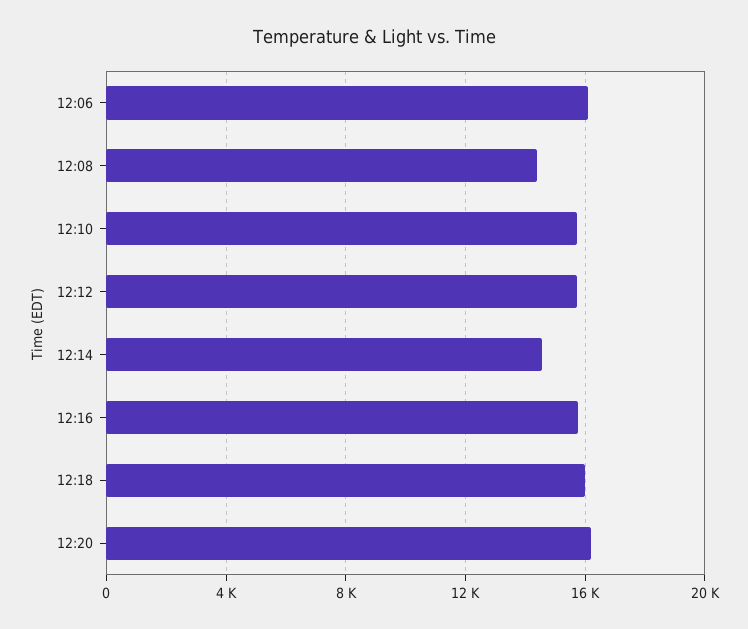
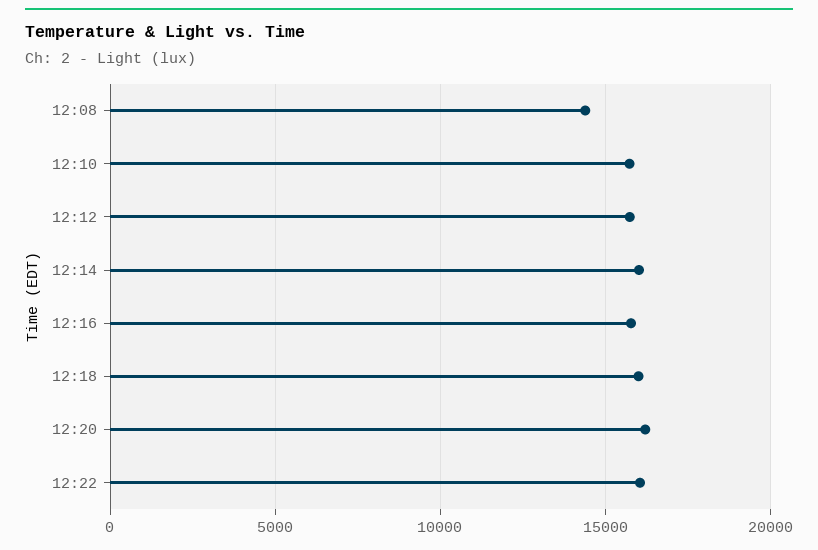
12:06: 16000 -> none
12:14: 14500 -> 16000
12:22: none -> 16000

